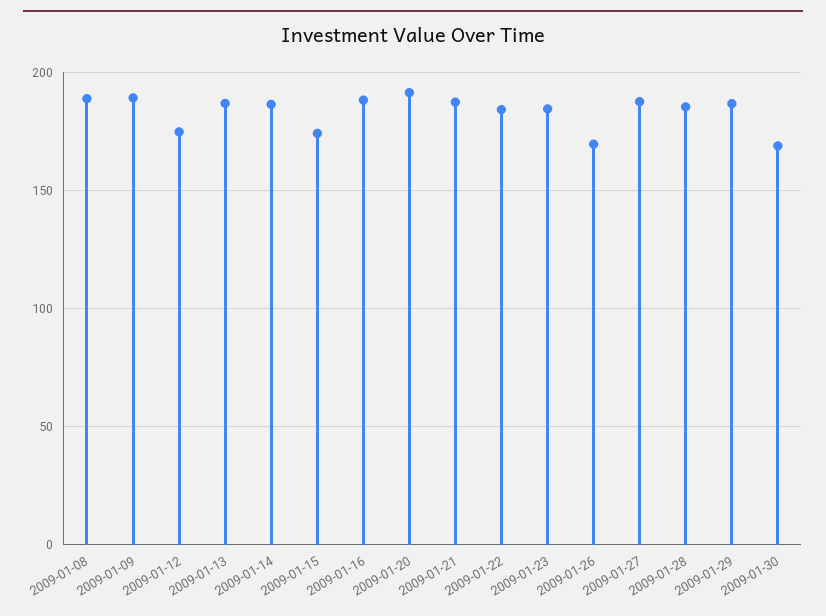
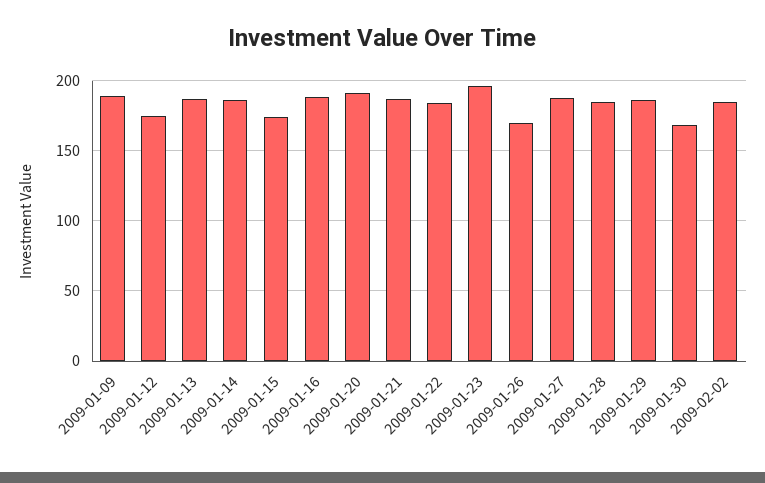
2009-01-08: 190 -> none
2009-01-23: 185 -> 195
2009-02-02: none -> 185

